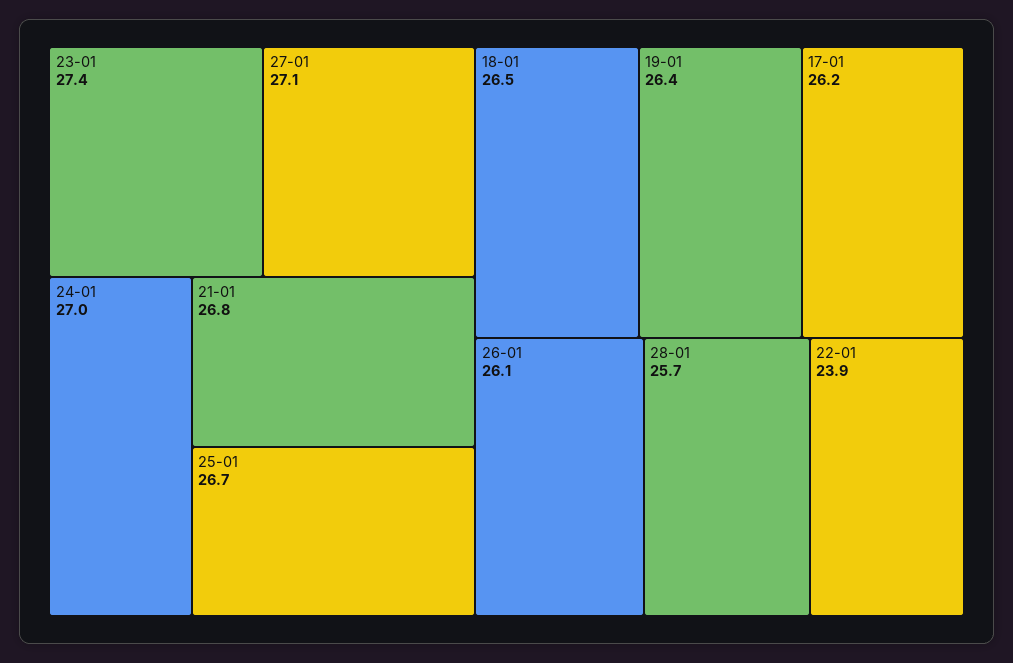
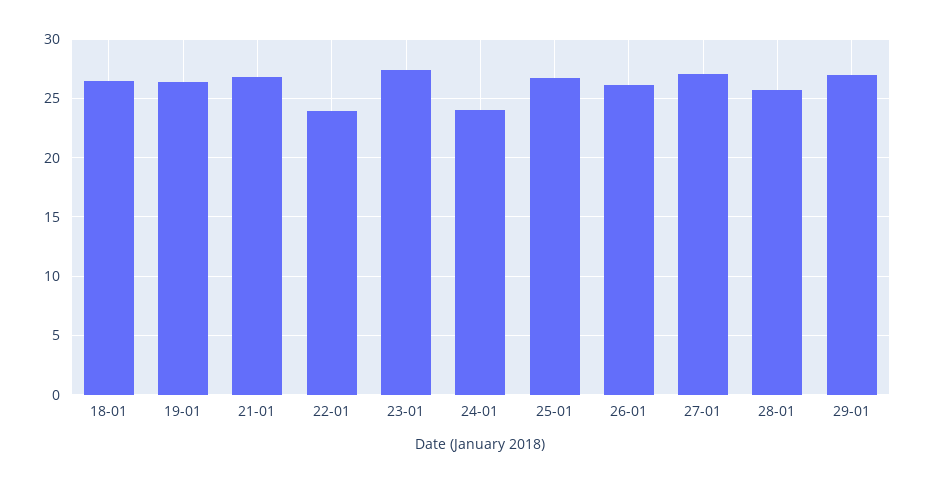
24-01: 27 -> 24
17-01: 26.2 -> none
29-01: none -> 27

